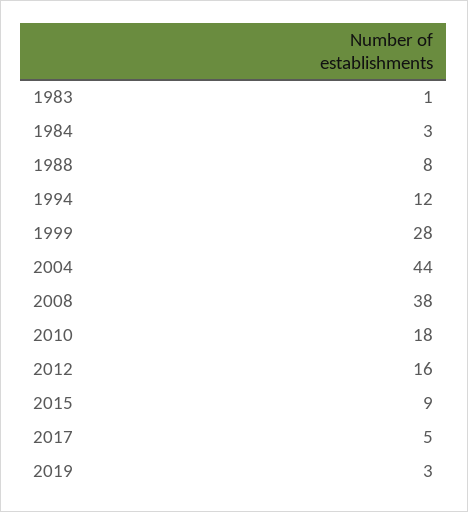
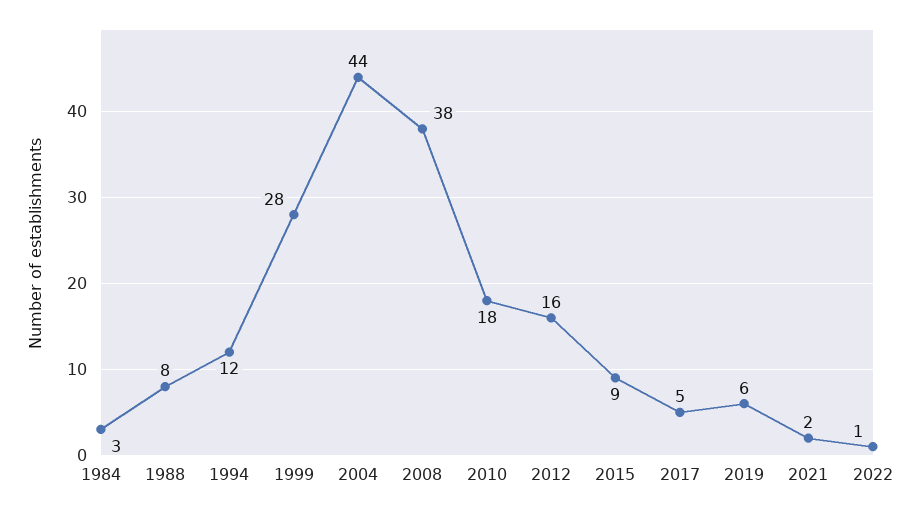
1983: 1 -> none
2019: 3 -> 6
2021: none -> 2
2022: none -> 1

